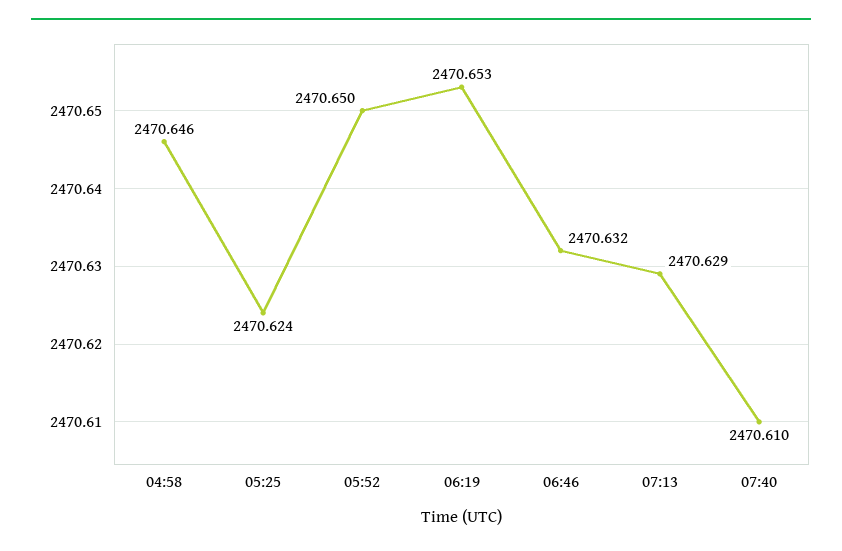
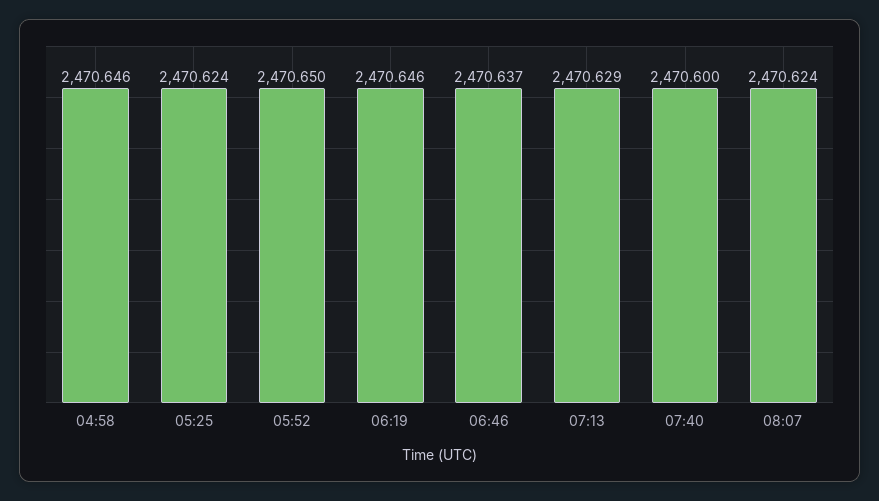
06:19: 2470.653 -> 2470.646
06:46: 2470.632 -> 2470.637
07:40: 2470.61 -> 2470.6
08:07: none -> 2470.624

